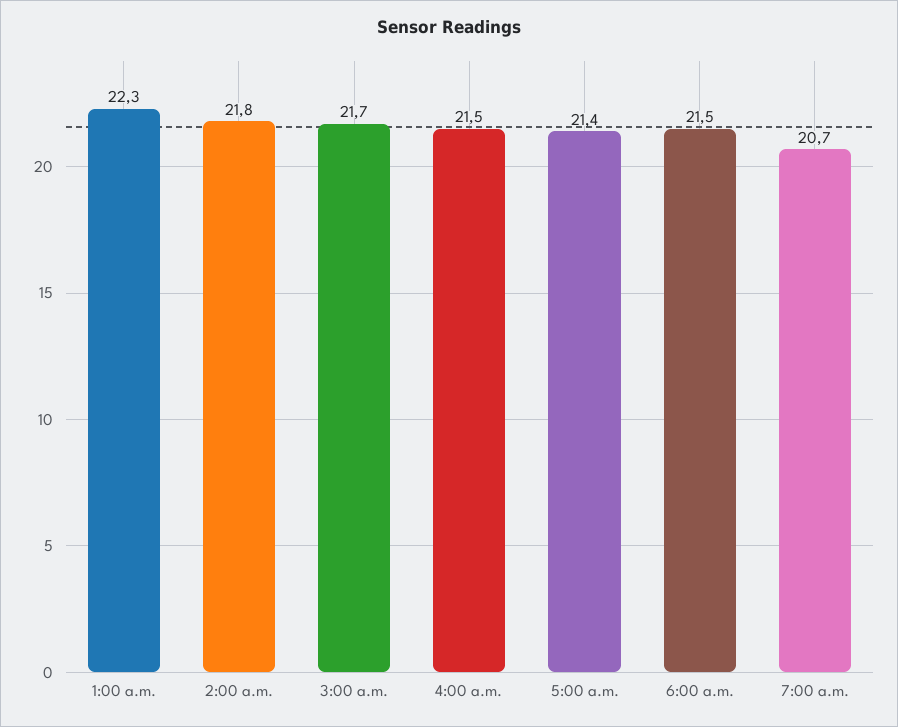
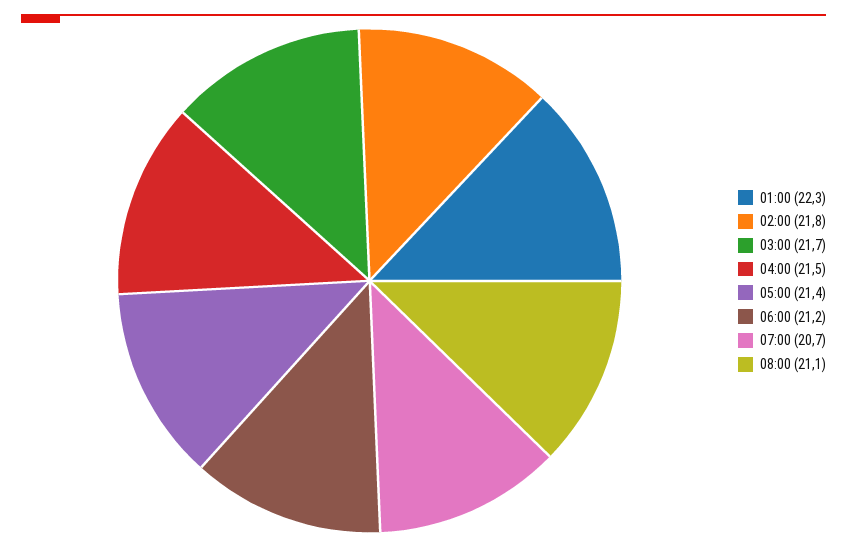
6:00 a.m.: 21.5 -> 21.2
08:00: none -> 21.1

